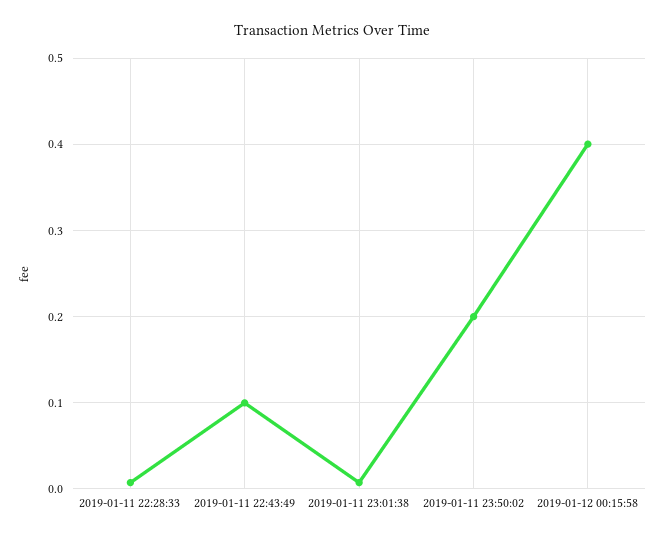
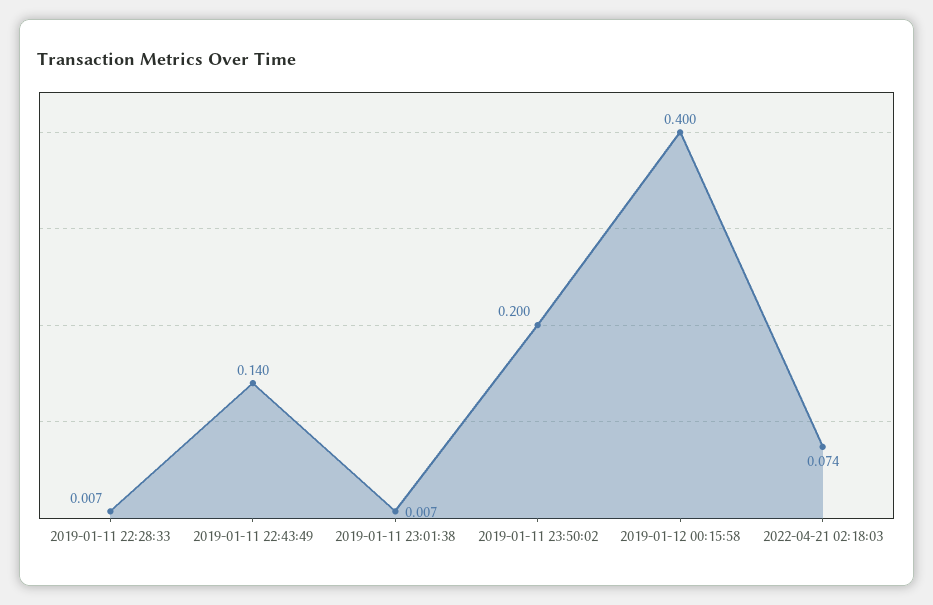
2019-01-11 22:43:49: 0.1 -> 0.14
2022-04-21 02:18:03: none -> 0.074

